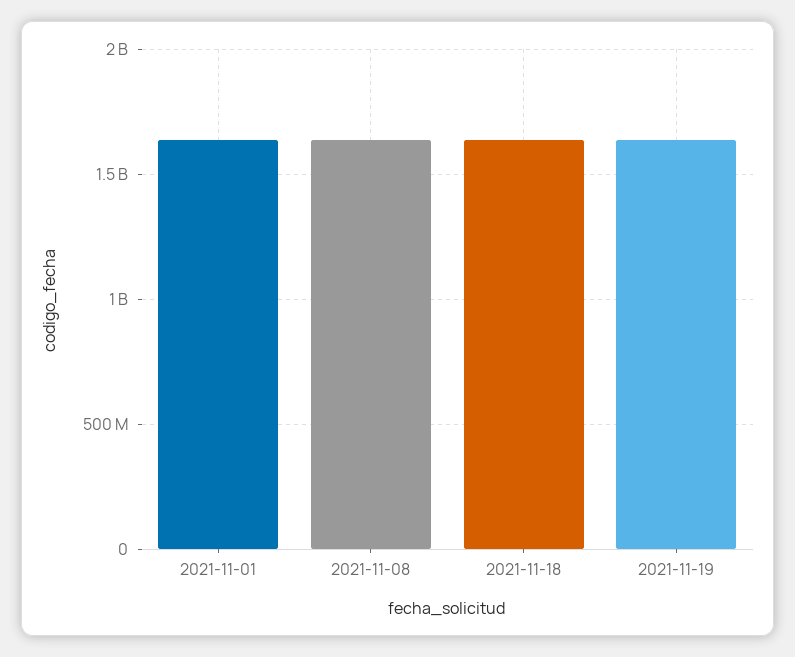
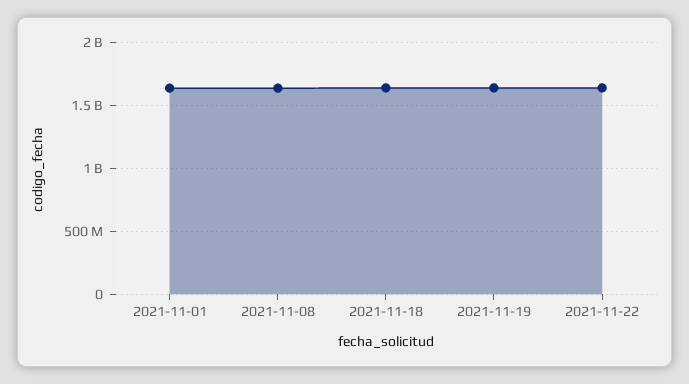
2021-11-22: none -> 1650000000

